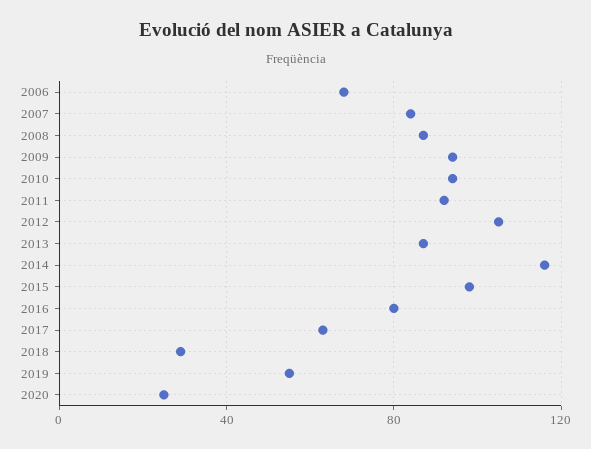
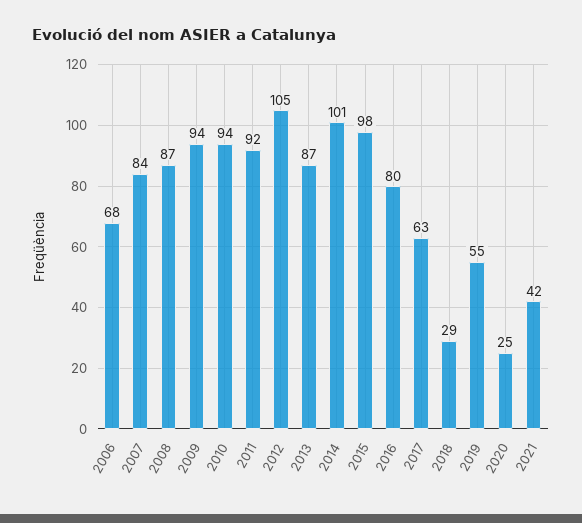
2014: 115 -> 101
2021: none -> 42

